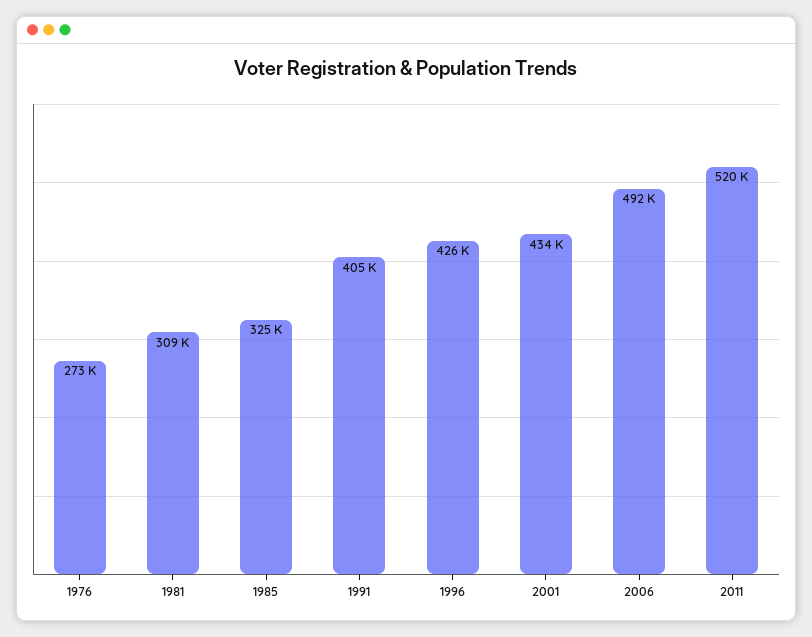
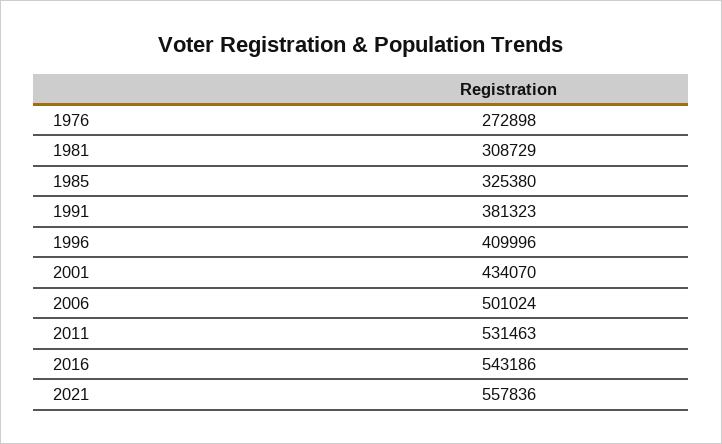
1991: 405000 -> 381323
1996: 426000 -> 409996
2006: 492000 -> 501024
2011: 520000 -> 531463
2016: none -> 543186
2021: none -> 557836

